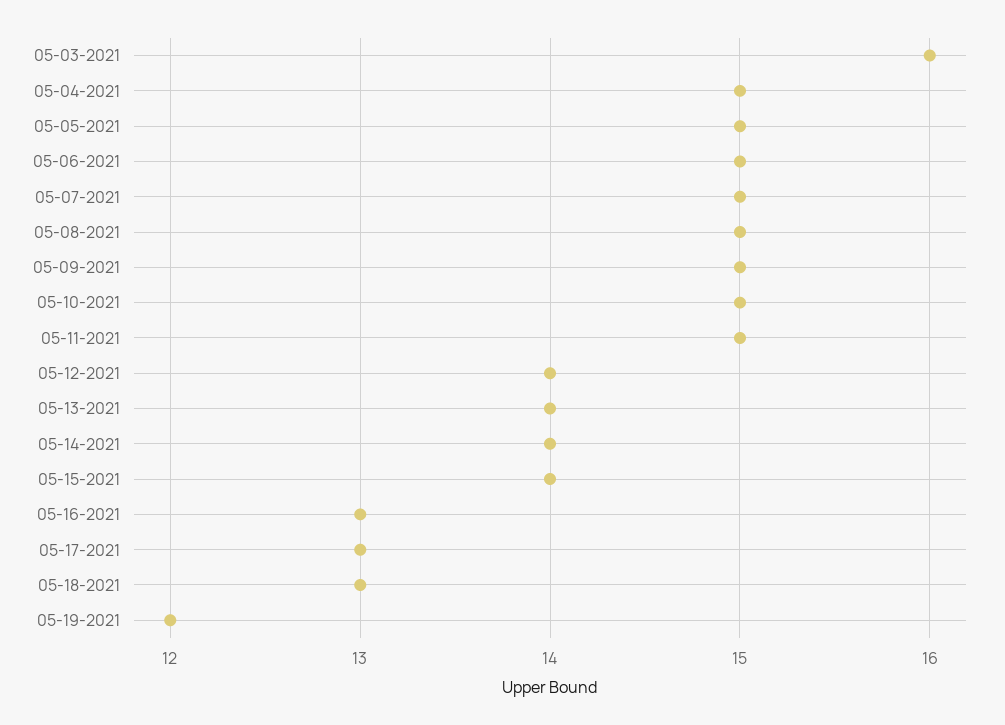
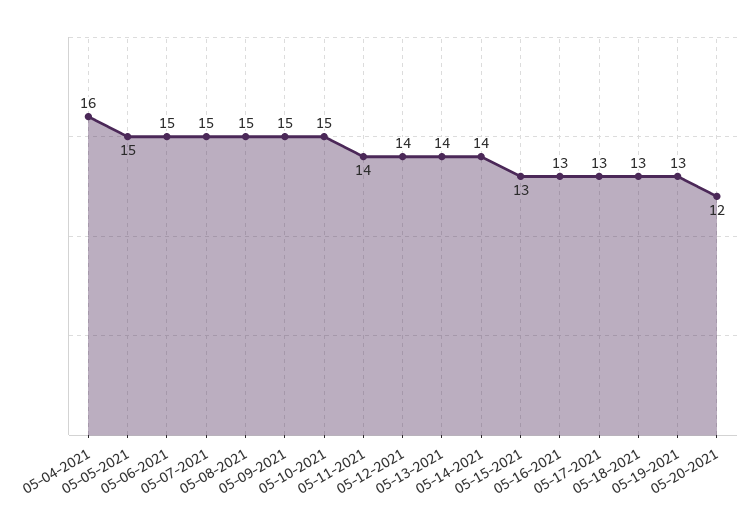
05-03-2021: 16 -> none
05-04-2021: 15 -> 16
05-11-2021: 15 -> 14
05-15-2021: 14 -> 13
05-19-2021: 12 -> 13
05-20-2021: none -> 12

